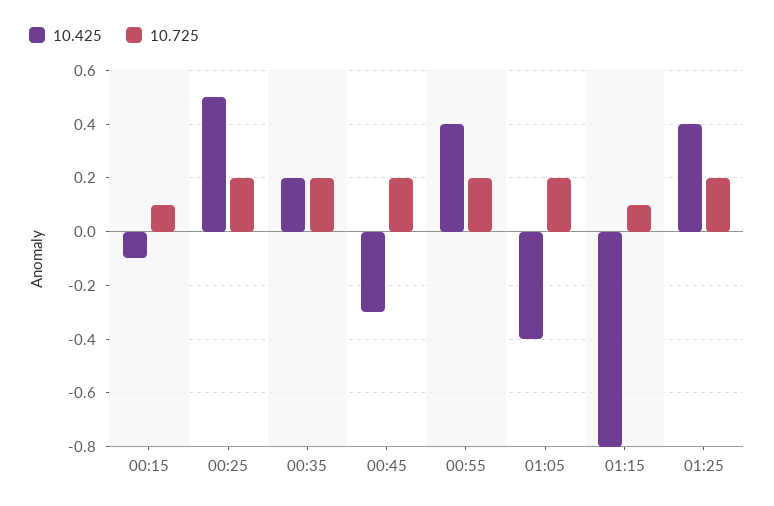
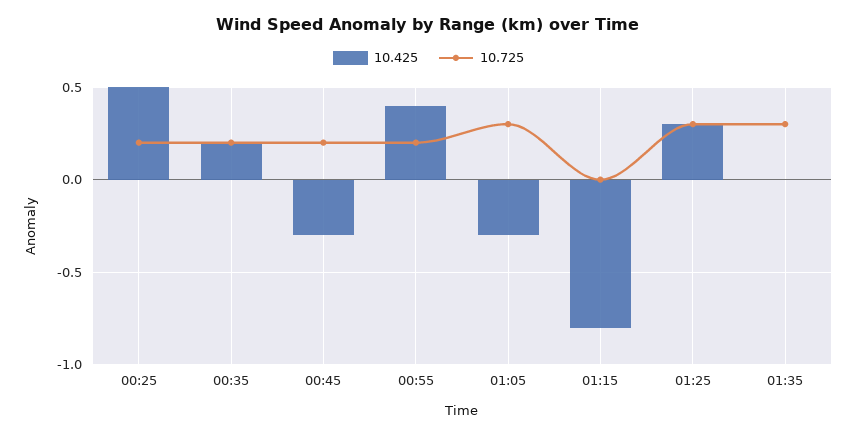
10.425, 00:15: -0.1 -> none
10.725, 00:15: 0.1 -> none
10.425, 01:05: -0.4 -> -0.3
10.725, 01:05: 0.2 -> 0.3
10.725, 01:15: 0.1 -> 0
10.425, 01:25: 0.4 -> 0.3
10.725, 01:25: 0.2 -> 0.3
10.425, 01:35: none -> 0
10.725, 01:35: none -> 0.3

